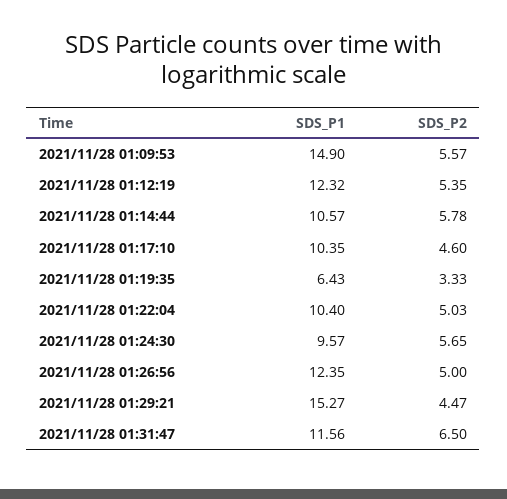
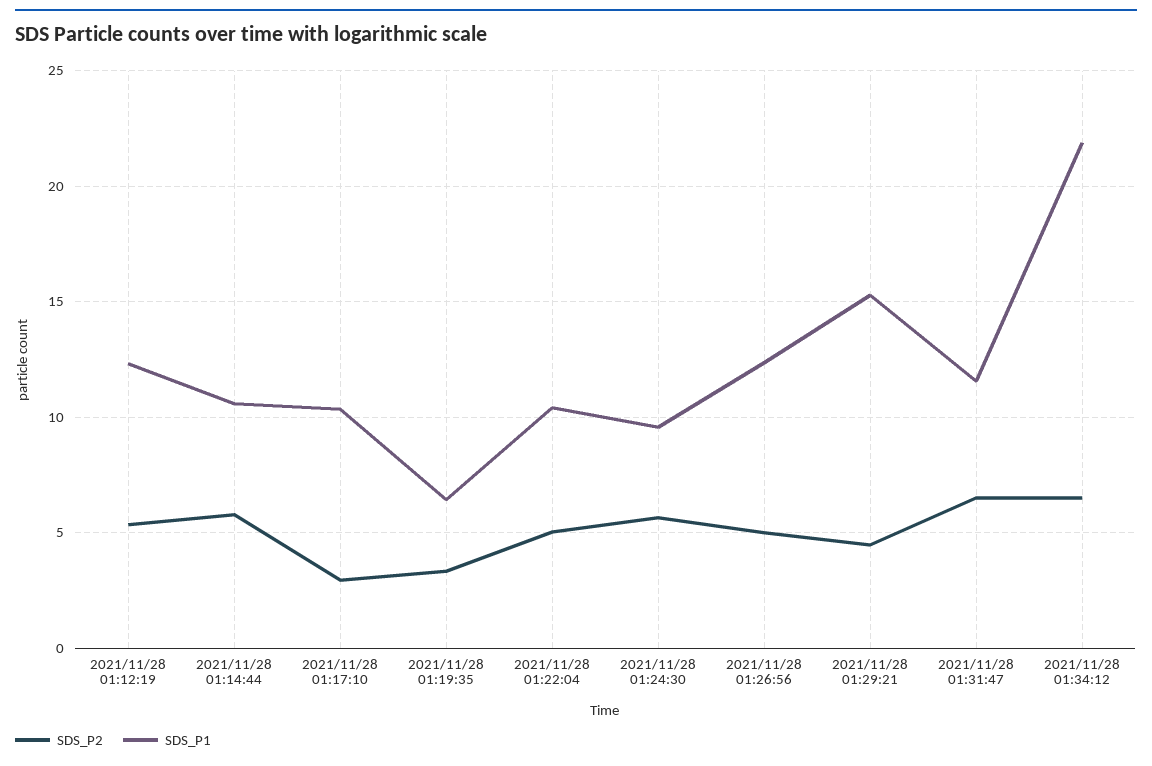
SDS_P1, 2021/11/28 01:09:53: 14.9 -> none
SDS_P2, 2021/11/28 01:09:53: 5.57 -> none
SDS_P2, 2021/11/28 01:17:10: 4.6 -> 3
SDS_P2, 2021/11/28 01:34:12: none -> 6.5
SDS_P1, 2021/11/28 01:34:12: none -> 22

